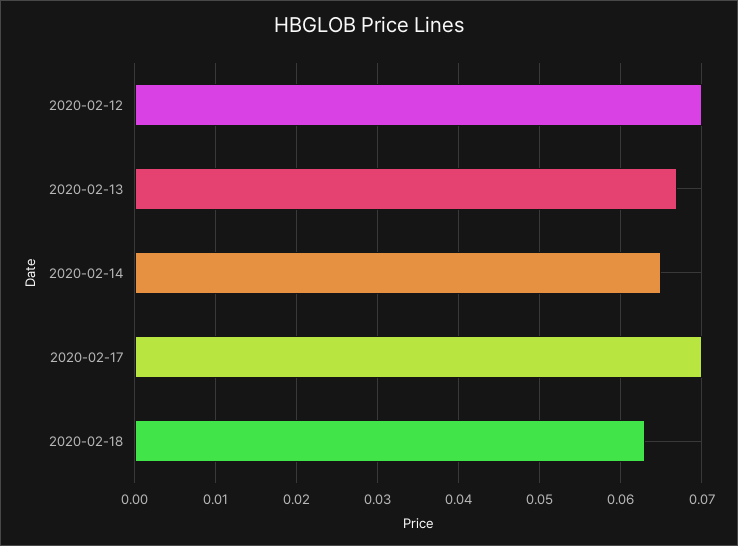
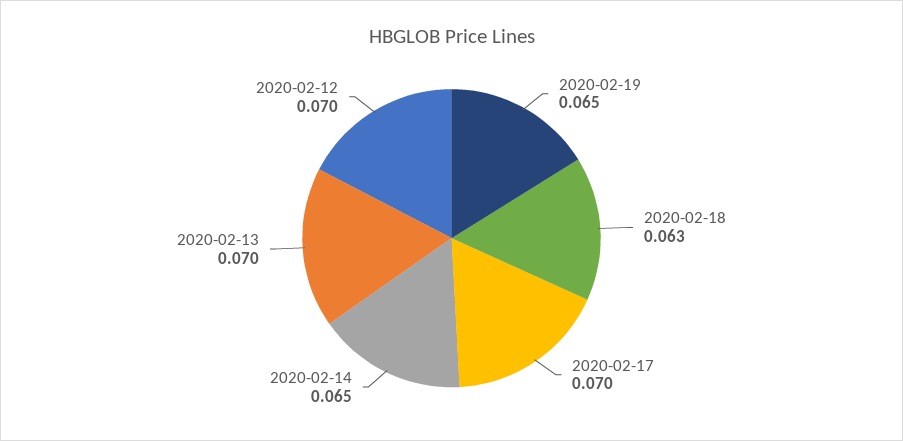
2020-02-13: 0.067 -> 0.07
2020-02-19: none -> 0.065

